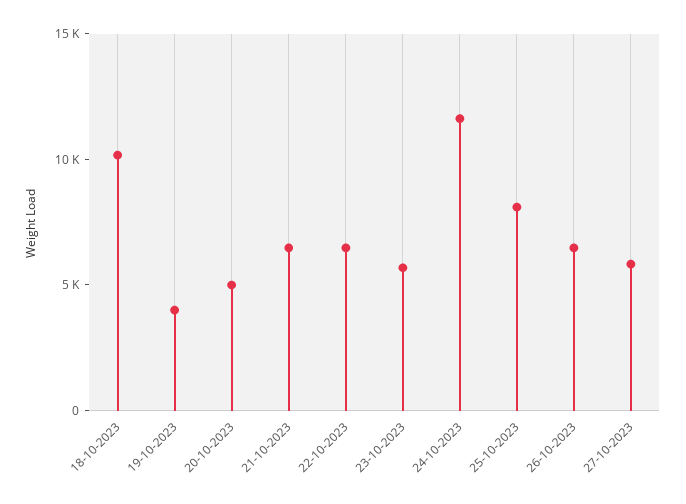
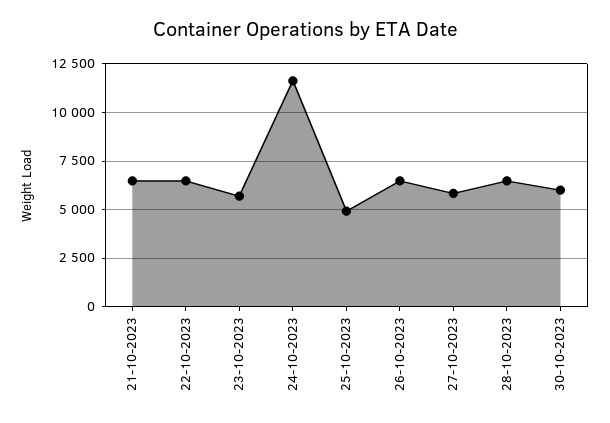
18-10-2023: 10000 -> none
19-10-2023: 4000 -> none
20-10-2023: 5000 -> none
25-10-2023: 8000 -> 5000
28-10-2023: none -> 6500
30-10-2023: none -> 6000

